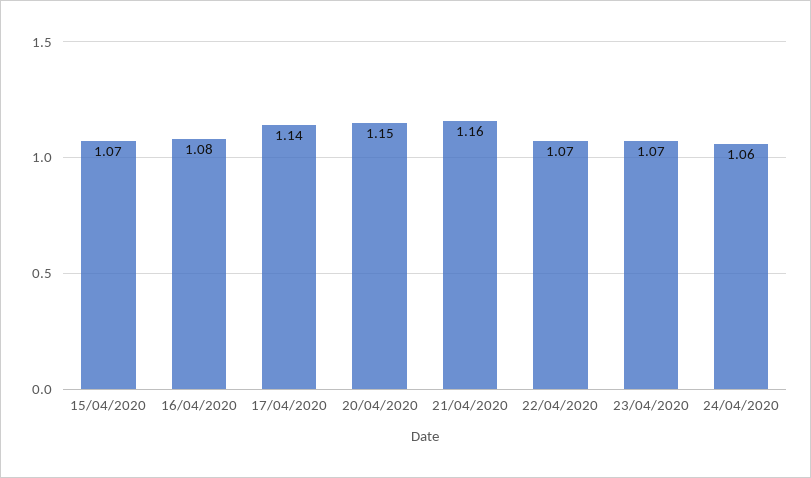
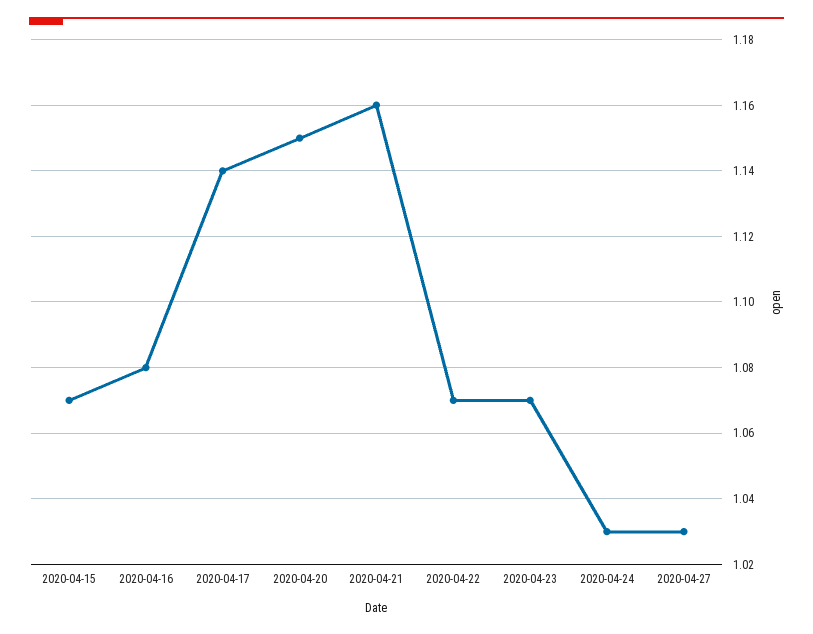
24/04/2020: 1.06 -> 1.03
2020-04-27: none -> 1.03

